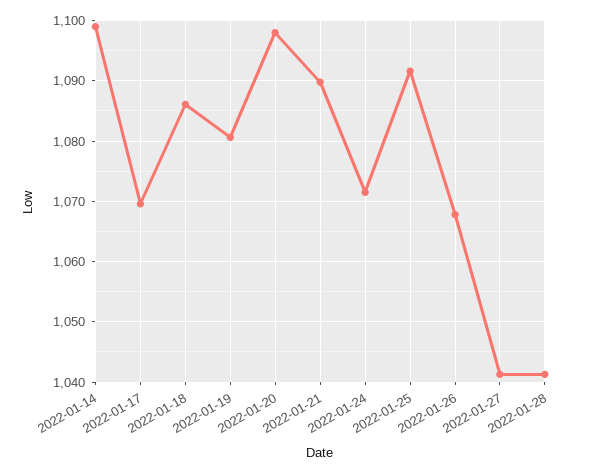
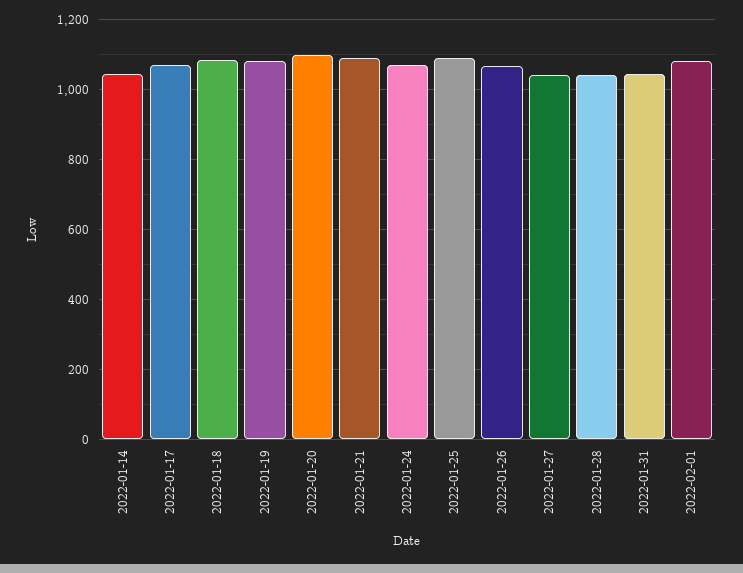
2022-01-14: 1099 -> 1040
2022-01-31: none -> 1040
2022-02-01: none -> 1080

